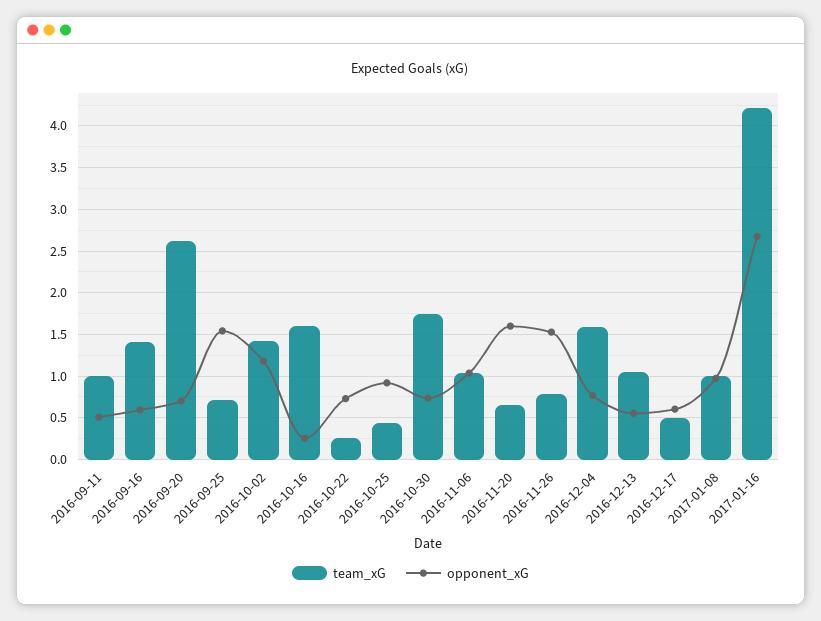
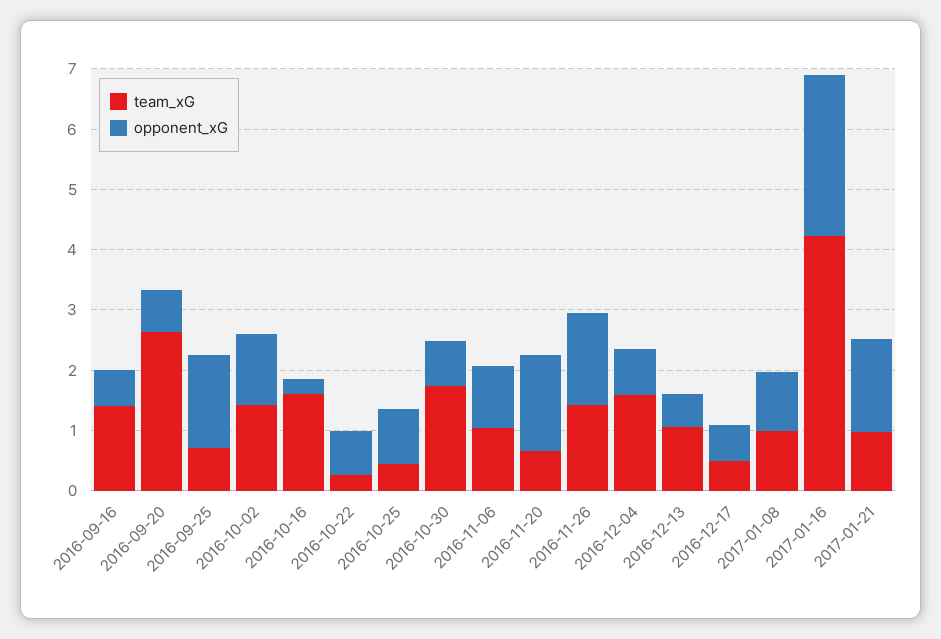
team_xG, 2016-09-11: 1 -> none
opponent_xG, 2016-09-11: 0.5 -> none
team_xG, 2016-11-26: 0.8 -> 1.4
team_xG, 2017-01-21: none -> 1
opponent_xG, 2017-01-21: none -> 1.6

